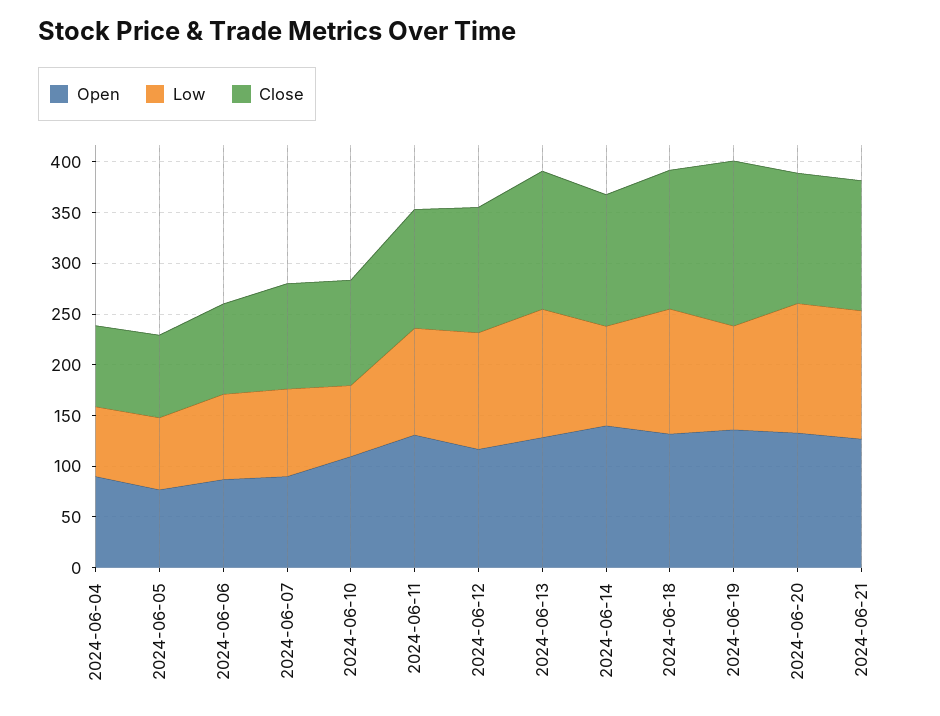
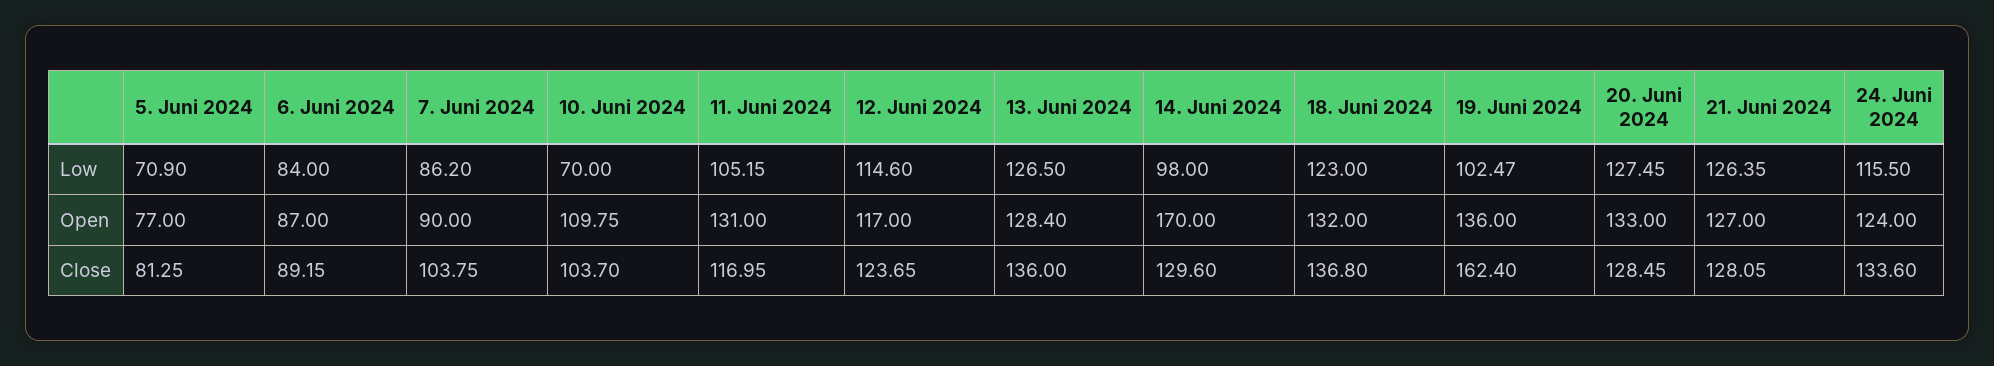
Open, 2024-06-04: 90 -> none
Low, 2024-06-04: 70 -> none
Close, 2024-06-04: 80 -> none
Open, 2024-06-14: 140 -> 170
Low, 24. Juni 2024: none -> 115.5
Open, 24. Juni 2024: none -> 124
Close, 24. Juni 2024: none -> 133.6

